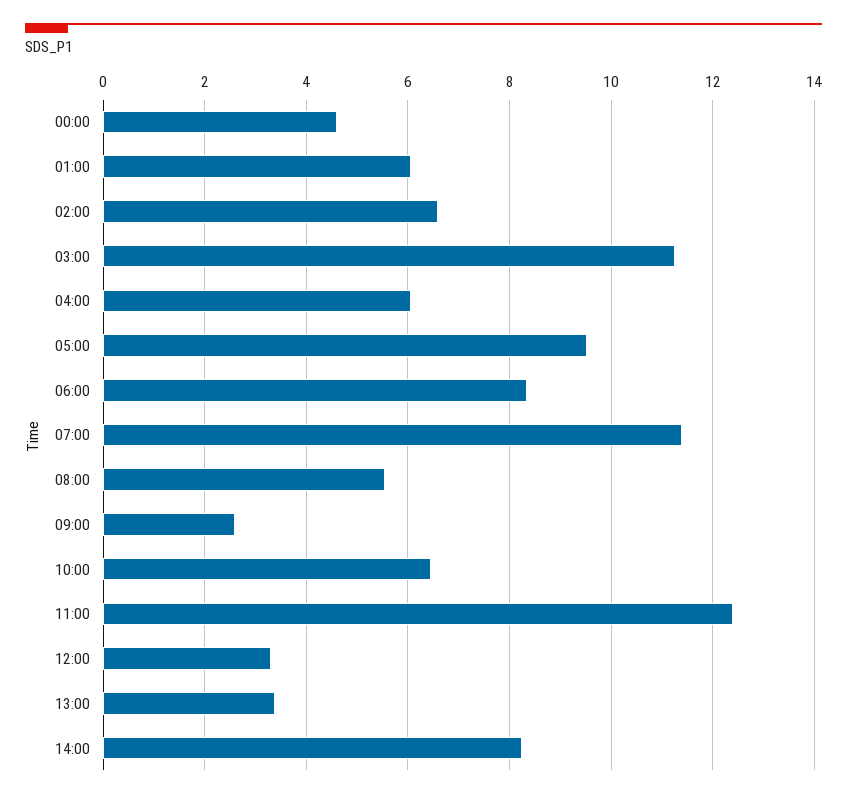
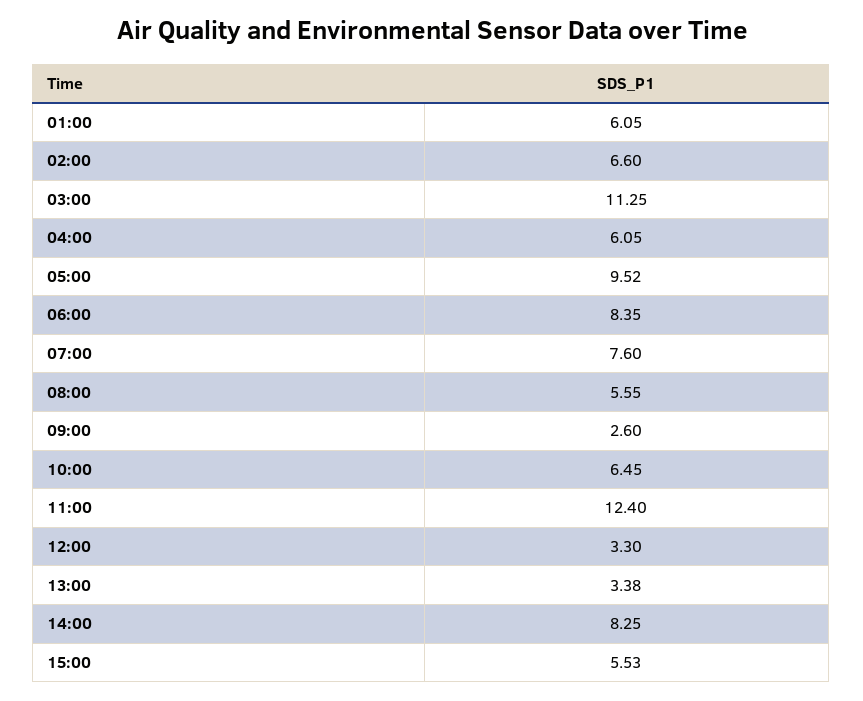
00:00: 4.6 -> none
07:00: 11.4 -> 7.6
15:00: none -> 5.53

